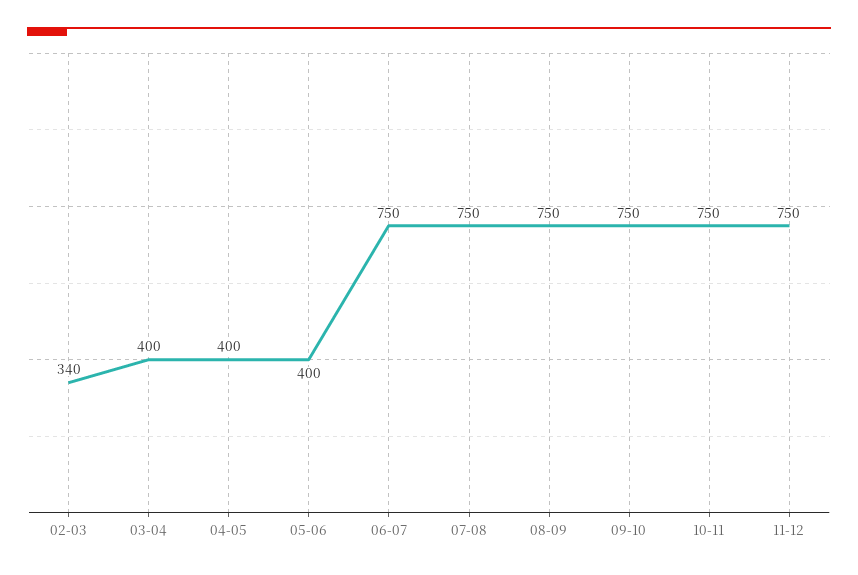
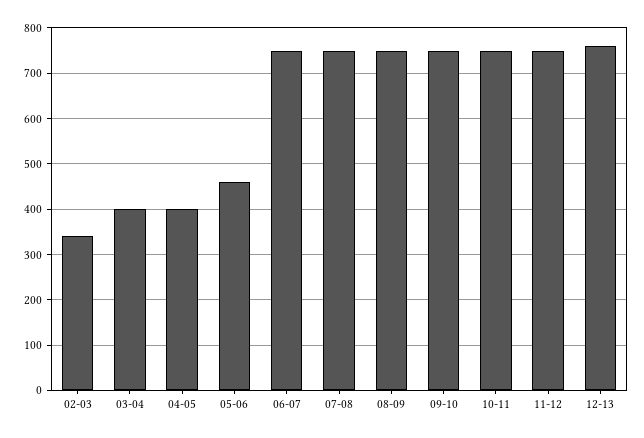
05-06: 400 -> 460
12-13: none -> 760

